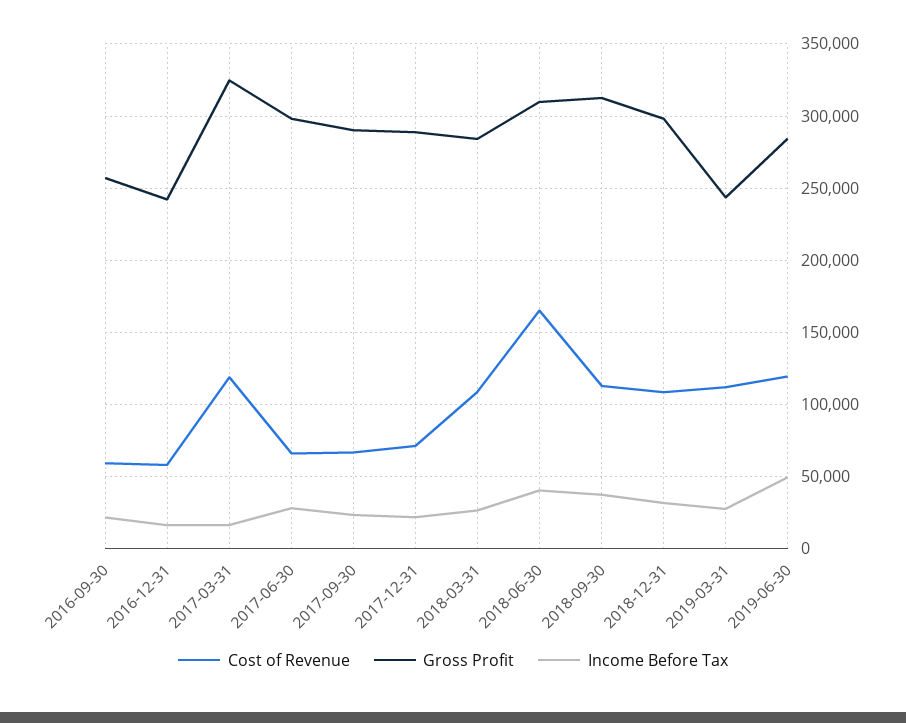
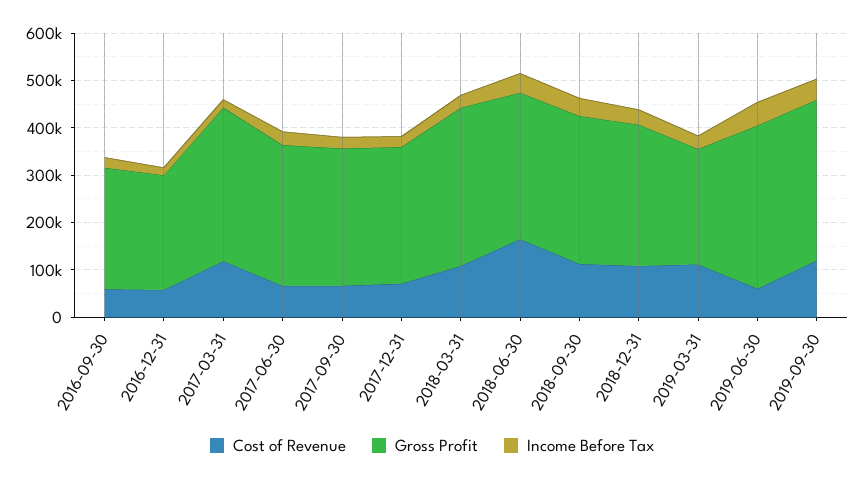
Gross Profit, 2018-03-31: 285000 -> 340000
Cost of Revenue, 2019-06-30: 120000 -> 60000
Gross Profit, 2019-06-30: 285000 -> 340000
Cost of Revenue, 2019-09-30: none -> 120000
Gross Profit, 2019-09-30: none -> 340000
Income Before Tax, 2019-09-30: none -> 40000

